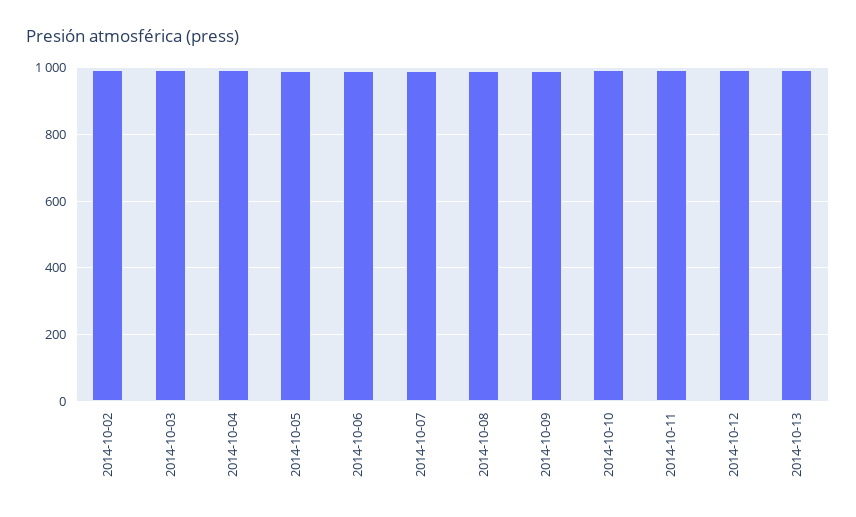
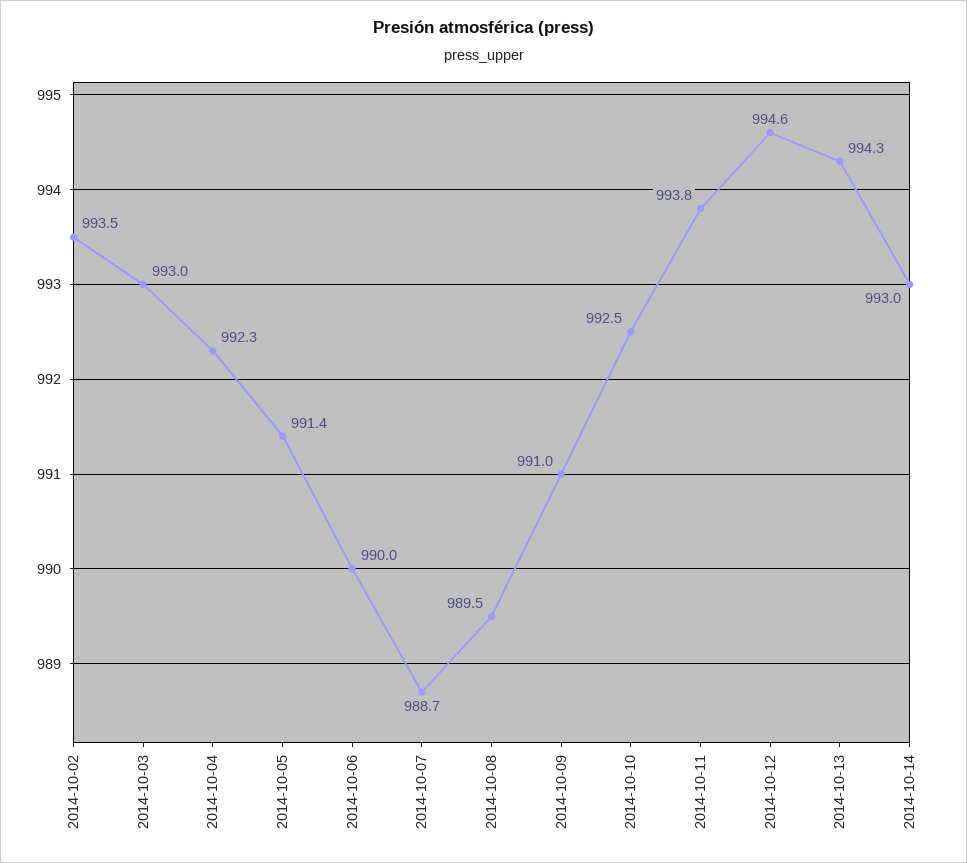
2014-10-14: none -> 993

